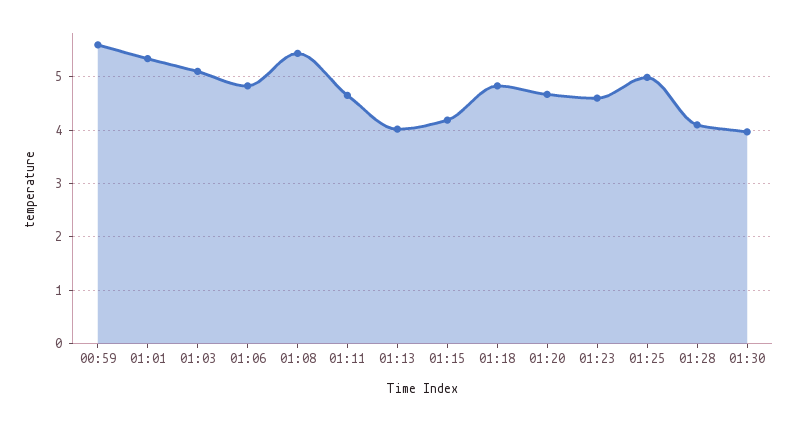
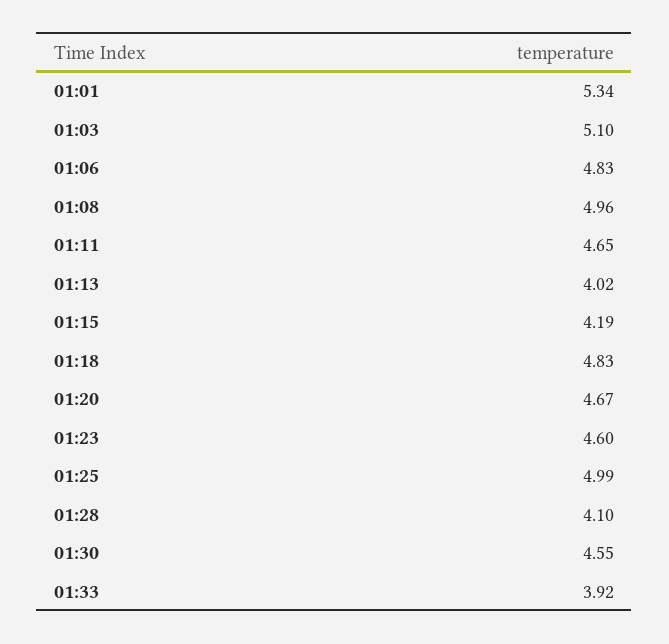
00:59: 5.6 -> none
01:08: 5.4 -> 4.96
01:30: 4 -> 4.55
01:33: none -> 3.92

